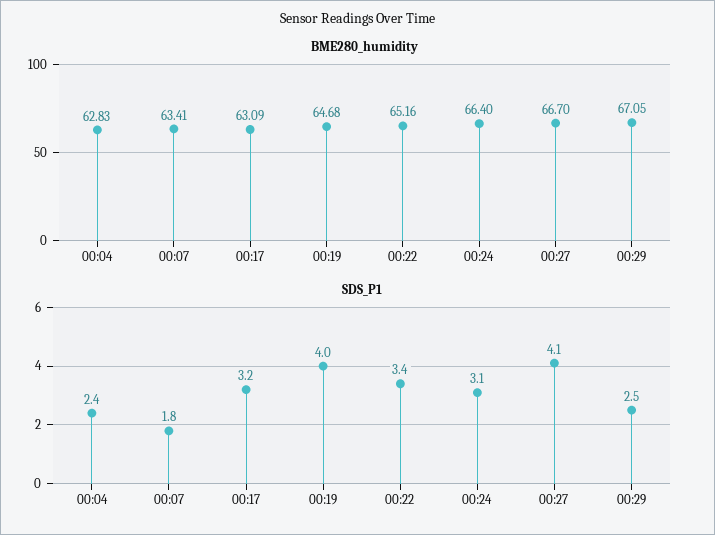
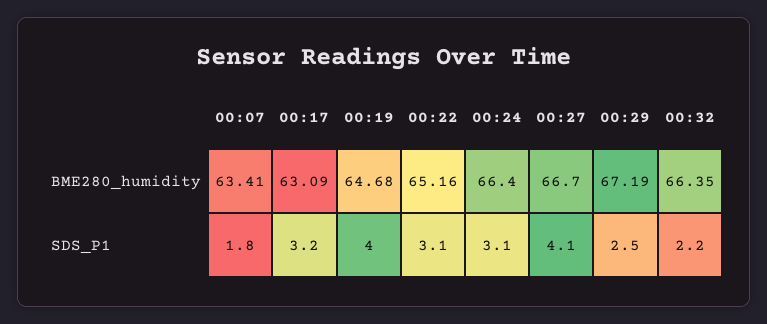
BME280_humidity, 00:04: 62.83 -> none
BME280_humidity, 00:29: 67.05 -> 67.19
SDS_P1, 00:04: 2.4 -> none
SDS_P1, 00:22: 3.4 -> 3.1
BME280_humidity, 00:32: none -> 66.35
SDS_P1, 00:32: none -> 2.2

